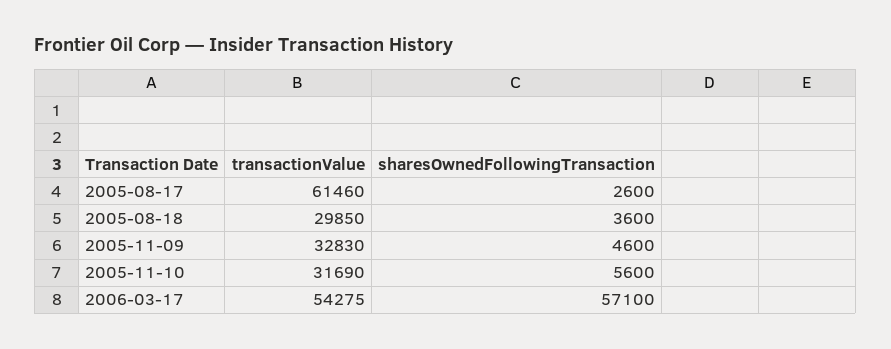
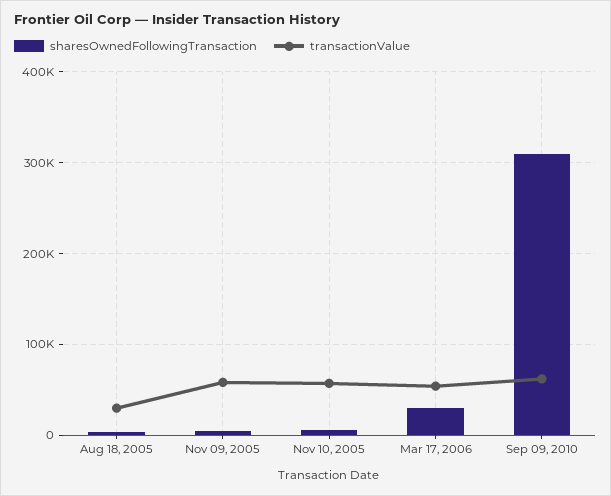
transactionValue, 2005-08-17: 61460 -> none
sharesOwnedFollowingTransaction, 2005-08-17: 2600 -> none
transactionValue, 2005-11-09: 32830 -> 60000
transactionValue, 2005-11-10: 31690 -> 60000
sharesOwnedFollowingTransaction, 2006-03-17: 57100 -> 30000
sharesOwnedFollowingTransaction, Sep 09, 2010: none -> 310000
transactionValue, Sep 09, 2010: none -> 60000

